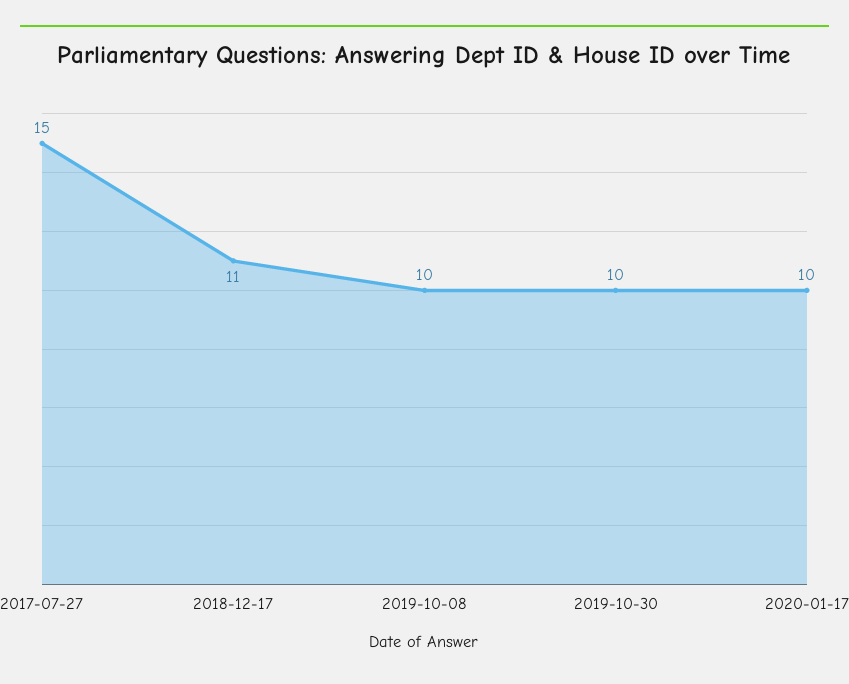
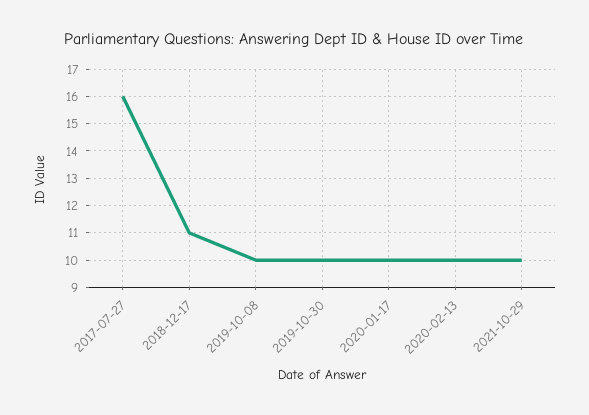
2017-07-27: 15 -> 16
2020-02-13: none -> 10
2021-10-29: none -> 10

